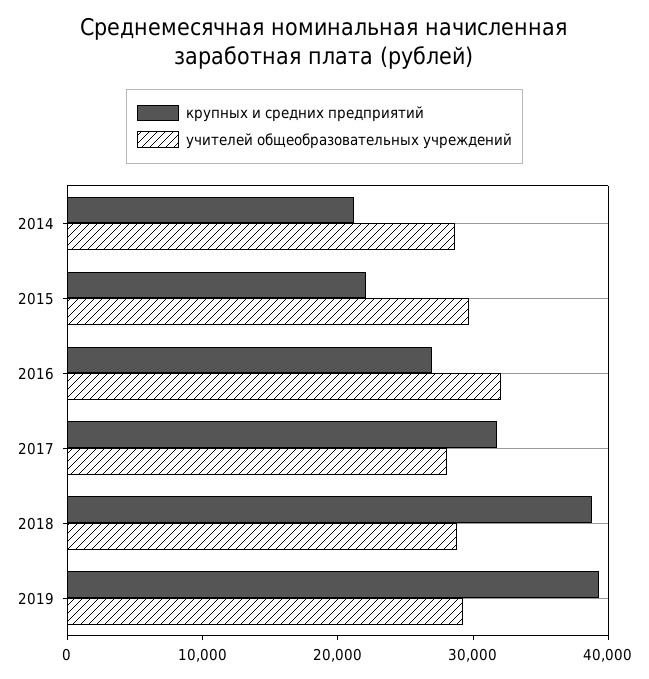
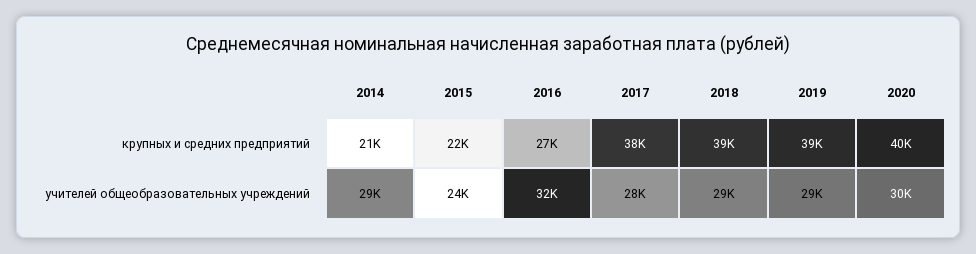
учителей общеобразовательных учреждений, 2015: 30000 -> 24000
крупных и средних предприятий, 2017: 32000 -> 38000
крупных и средних предприятий, 2020: none -> 40000
учителей общеобразовательных учреждений, 2020: none -> 30000

